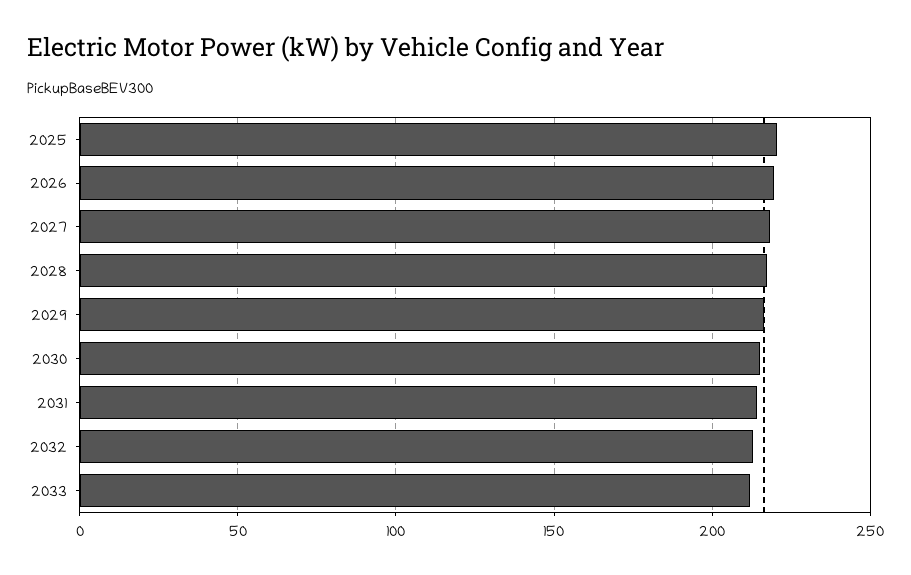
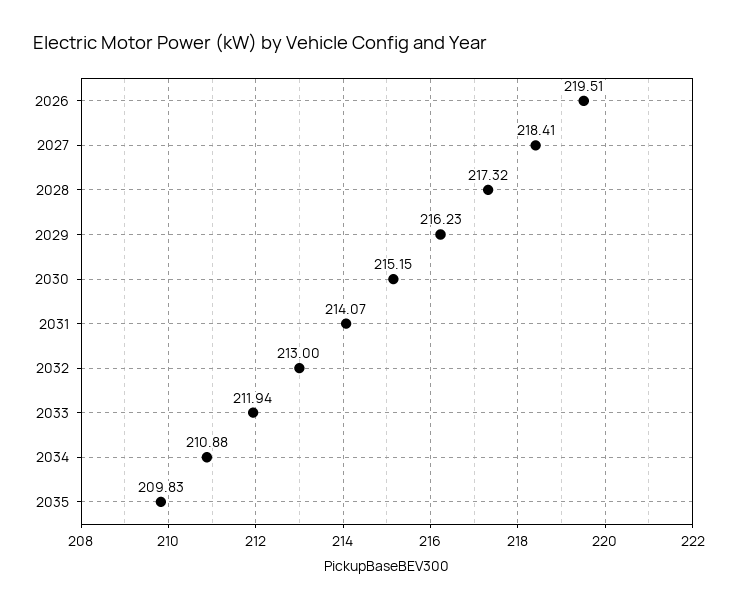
2025: 220 -> none
2034: none -> 210.88
2035: none -> 209.83

